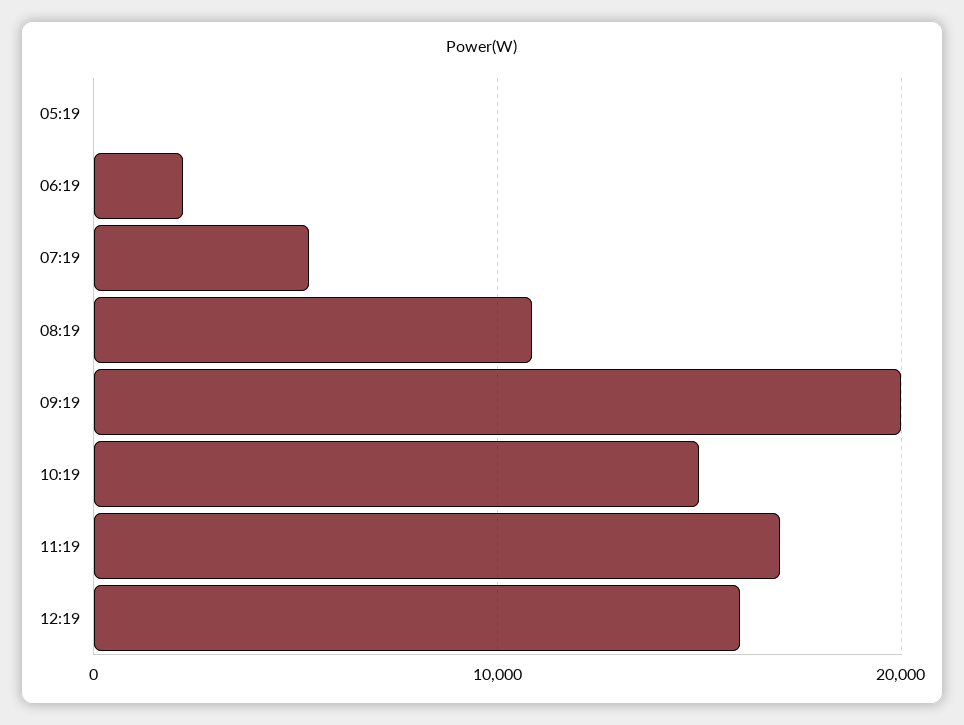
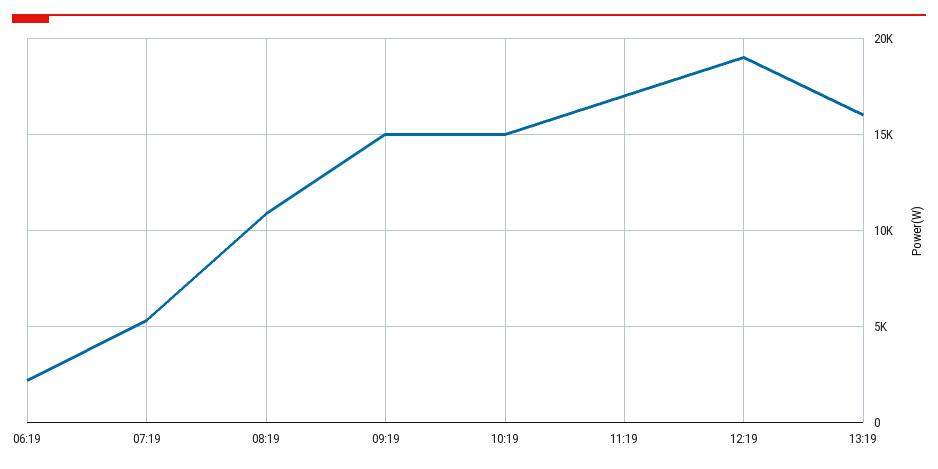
05:19: 0 -> none
09:19: 20000 -> 15000
12:19: 16000 -> 19000
13:19: none -> 16000

